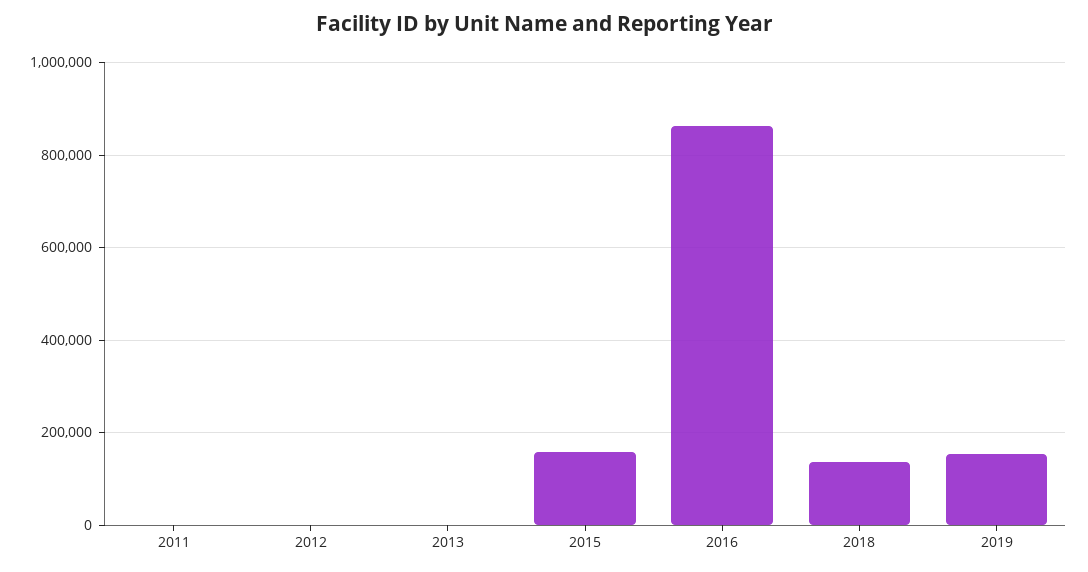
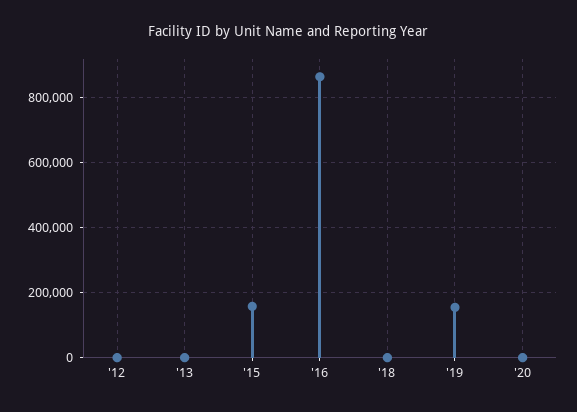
2011: 0 -> none
2018: 140000 -> 0
'20: none -> 0

